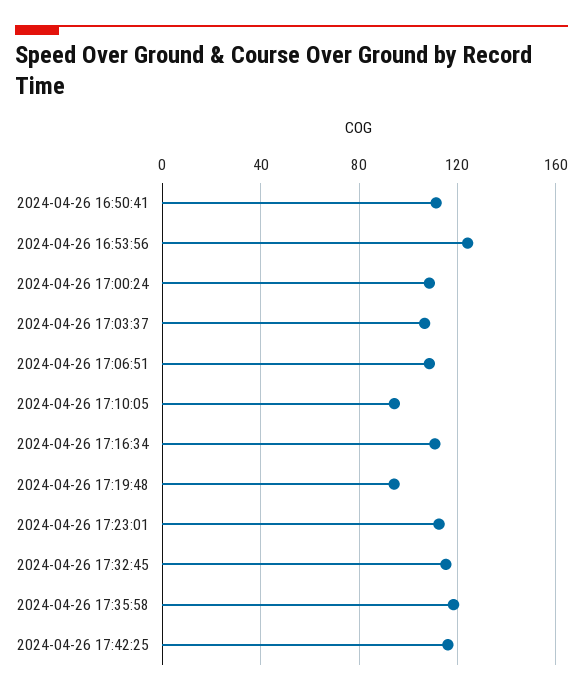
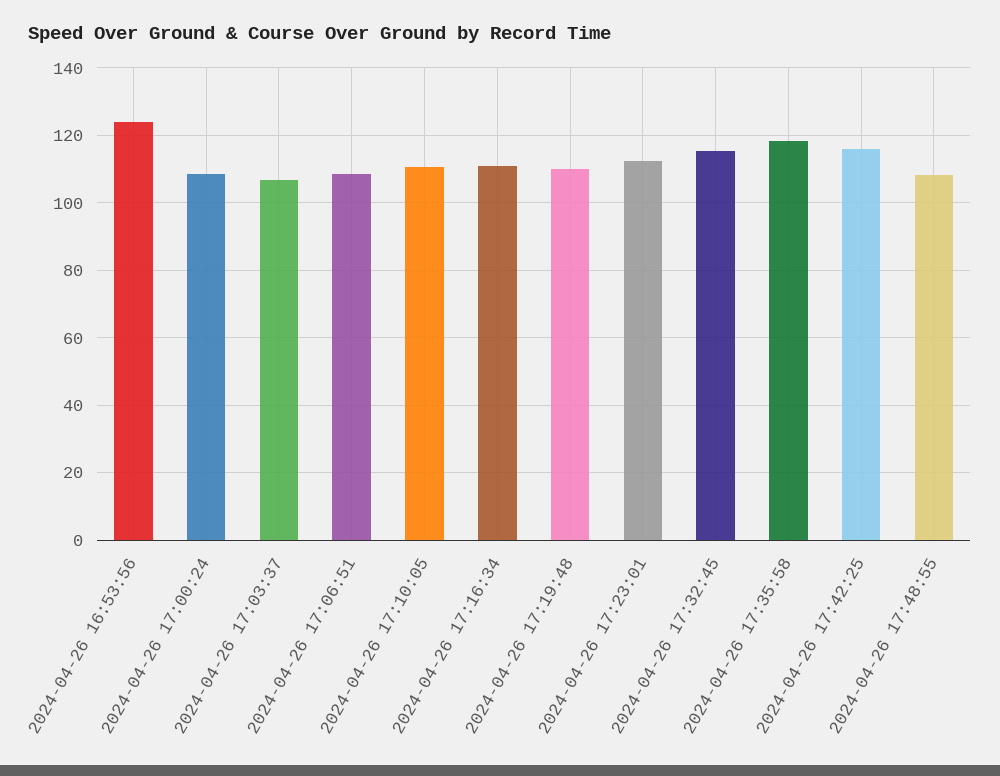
2024-04-26 16:50:41: 110 -> none
2024-04-26 17:10:05: 95 -> 110
2024-04-26 17:19:48: 95 -> 110
2024-04-26 17:48:55: none -> 108

